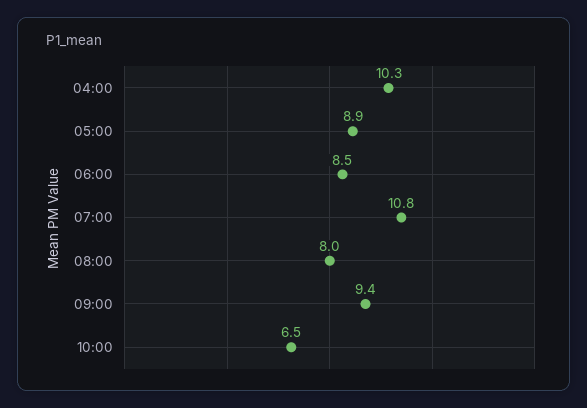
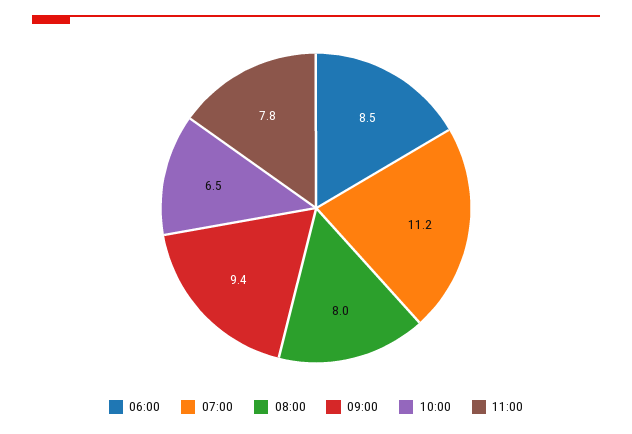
04:00: 10.3 -> none
05:00: 8.9 -> none
07:00: 10.8 -> 11.2
11:00: none -> 7.8

